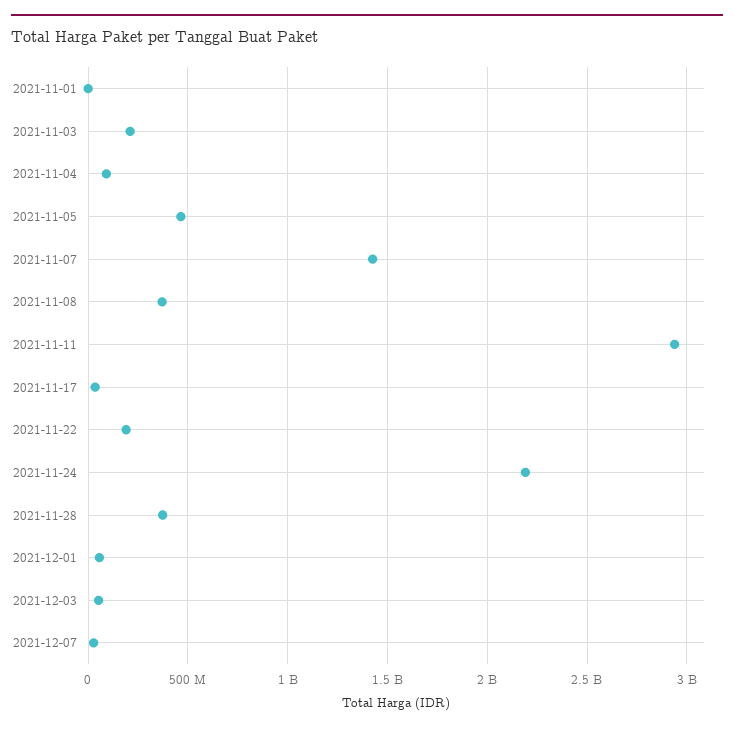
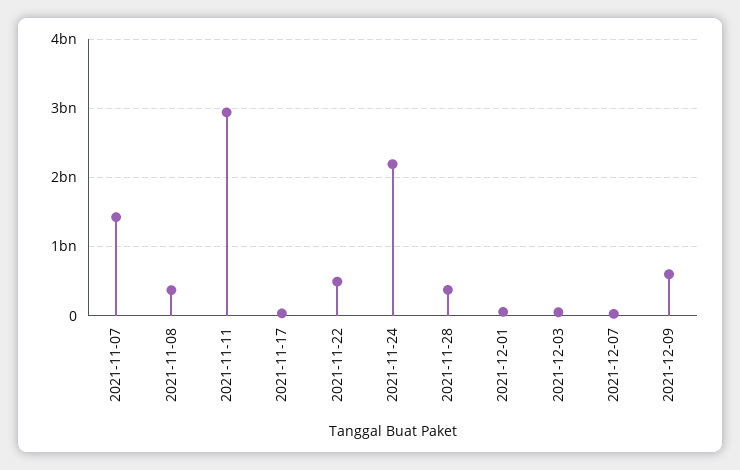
2021-11-01: 0 -> none
2021-11-03: 200000000 -> none
2021-11-04: 100000000 -> none
2021-11-05: 450000000 -> none
2021-11-22: 200000000 -> 500000000
2021-12-09: none -> 600000000

